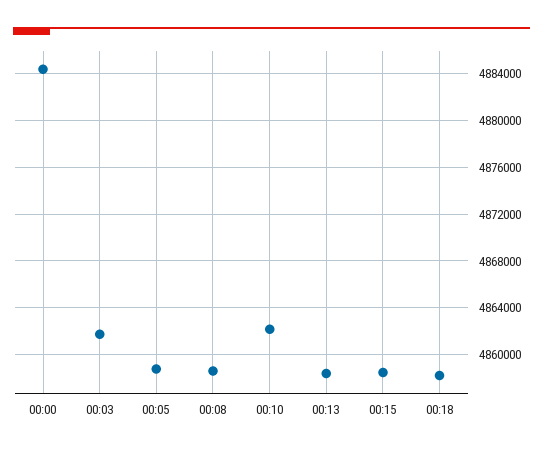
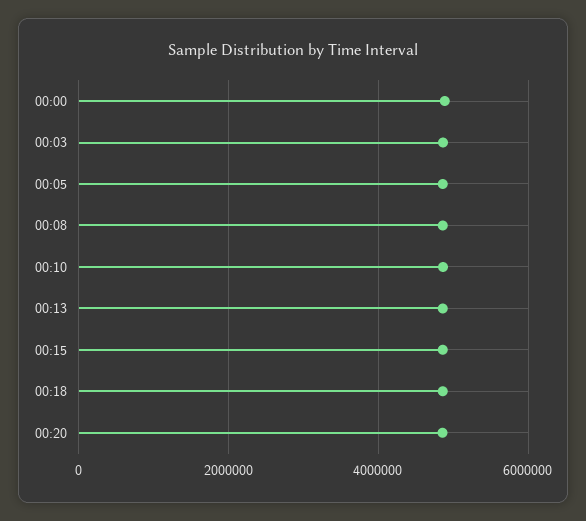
00:20: none -> 4800000

